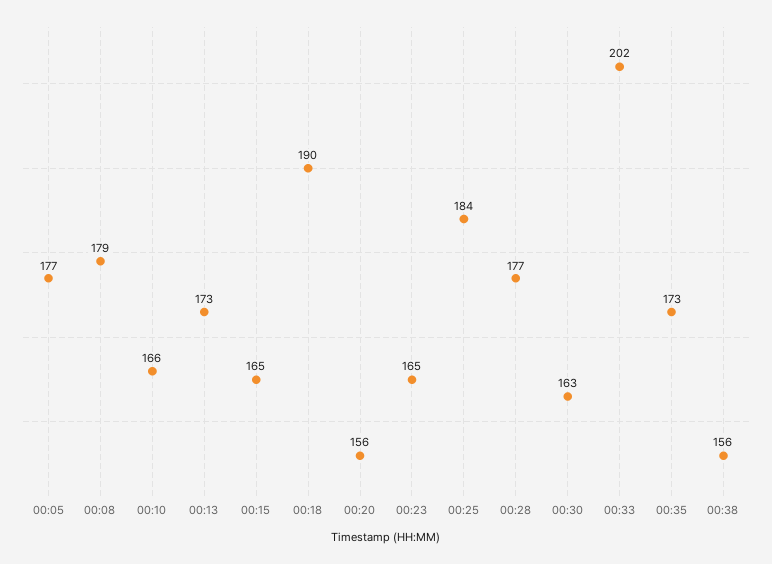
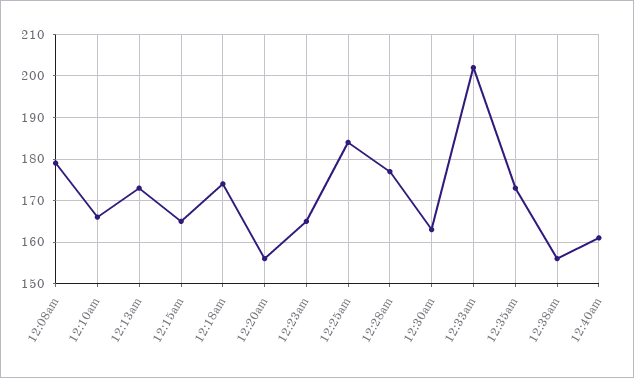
00:05: 177 -> none
00:18: 190 -> 175
12:40am: none -> 160

